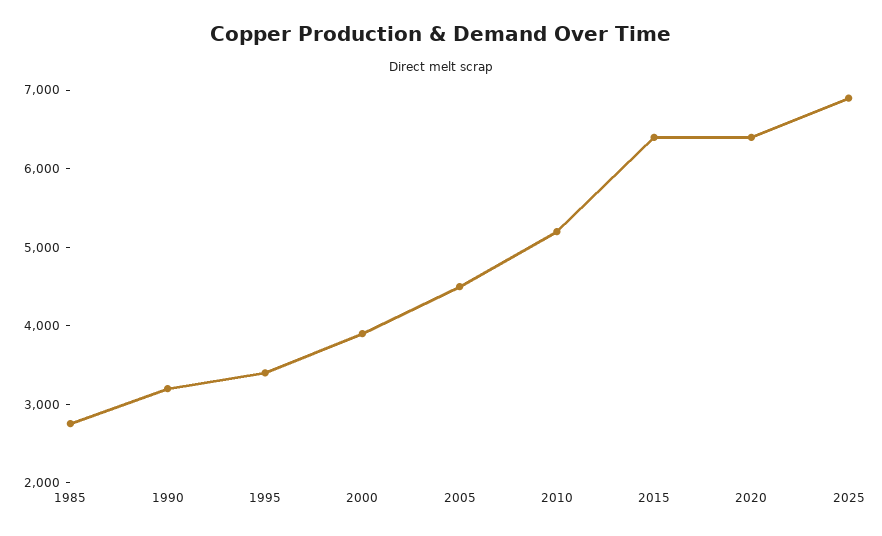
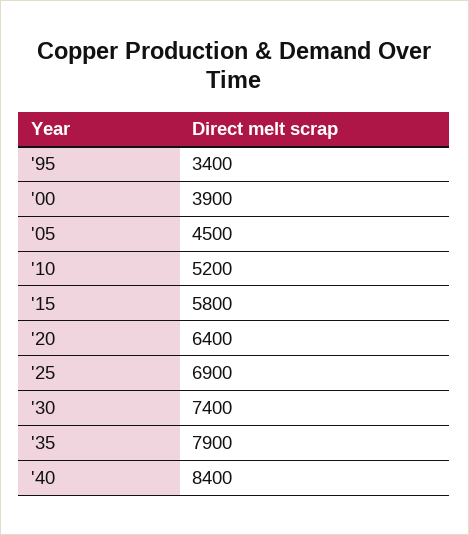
1985: 2800 -> none
1990: 3200 -> none
2015: 6400 -> 5800
'30: none -> 7400
'35: none -> 7900
'40: none -> 8400

